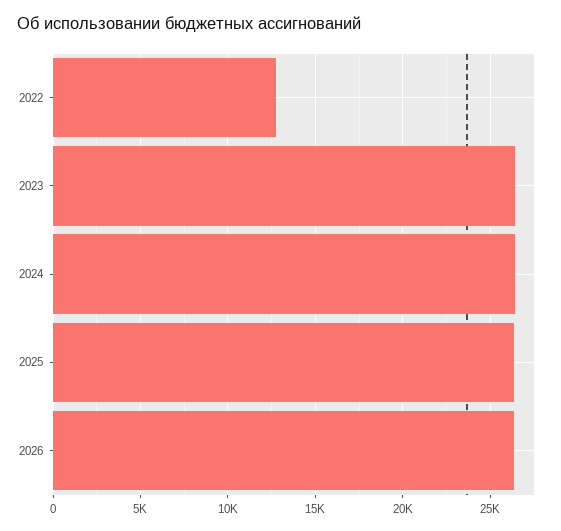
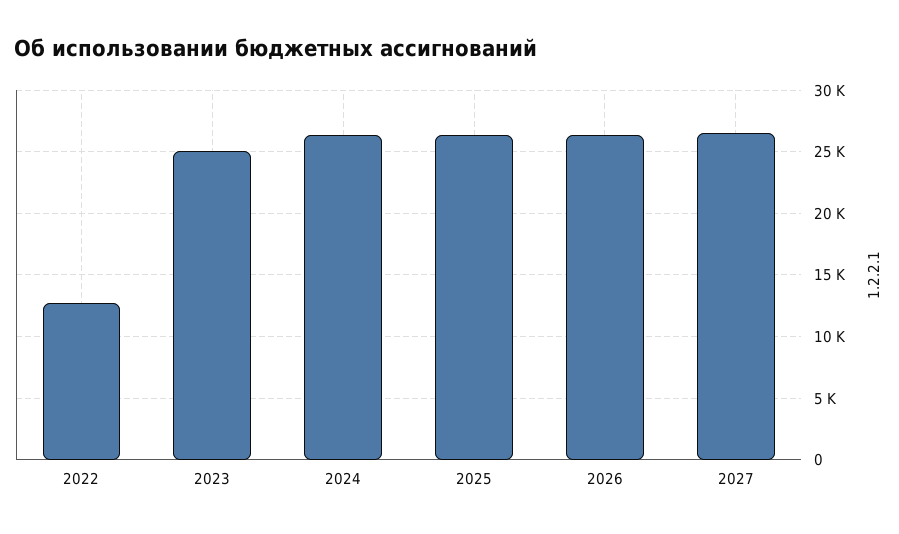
2023: 26500 -> 25000
2027: none -> 26500

